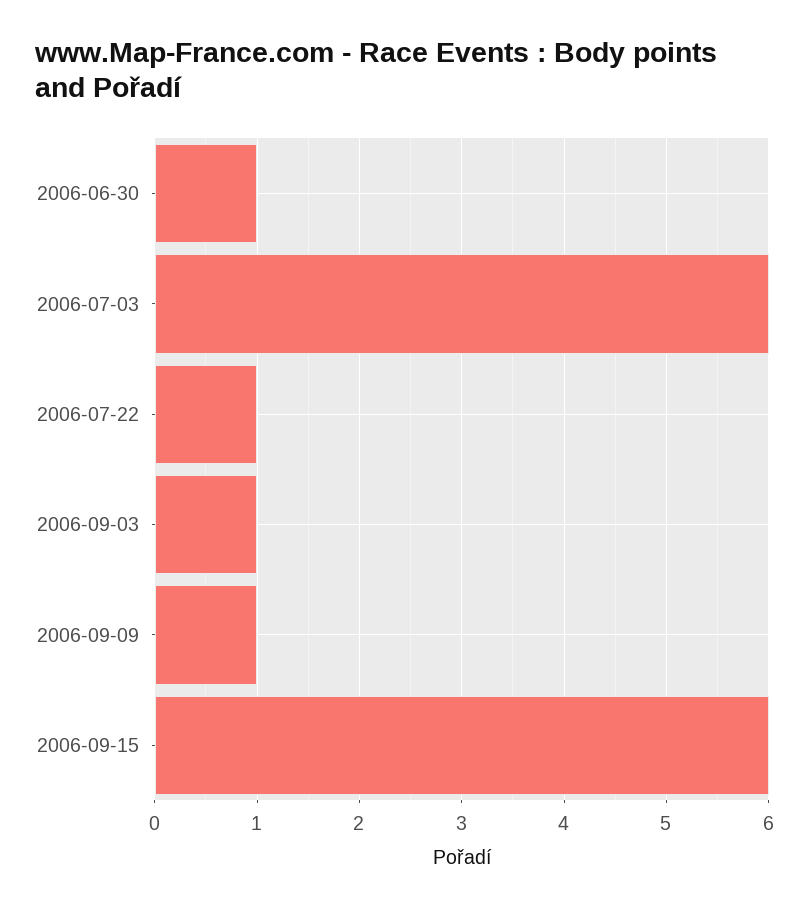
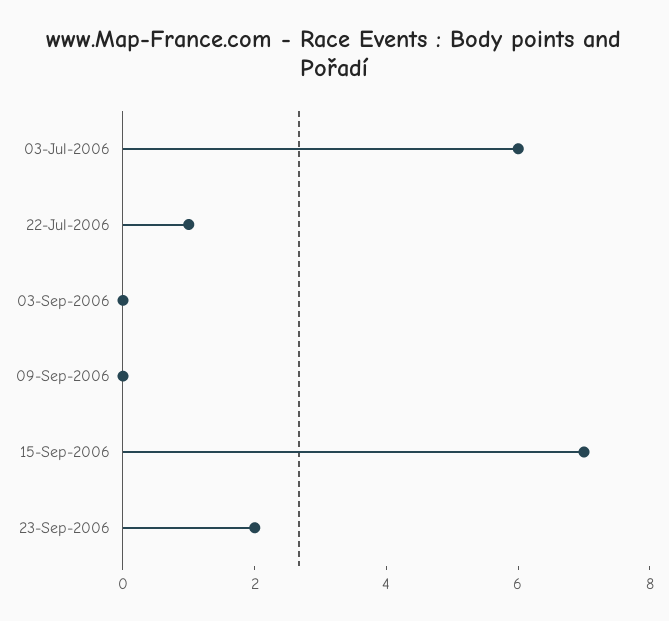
2006-06-30: 1 -> none
2006-09-03: 1 -> 0
2006-09-09: 1 -> 0
2006-09-15: 6 -> 7
23-Sep-2006: none -> 2

